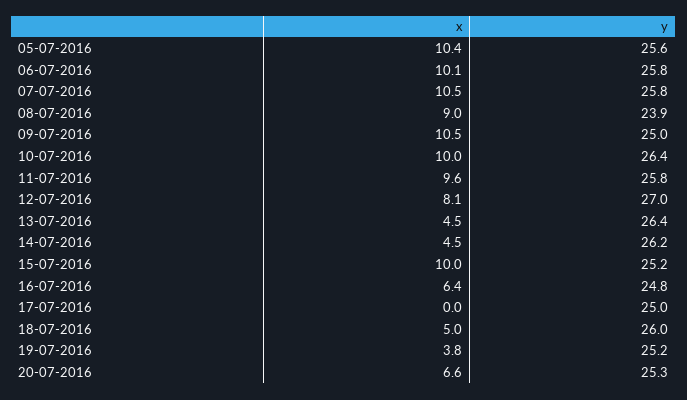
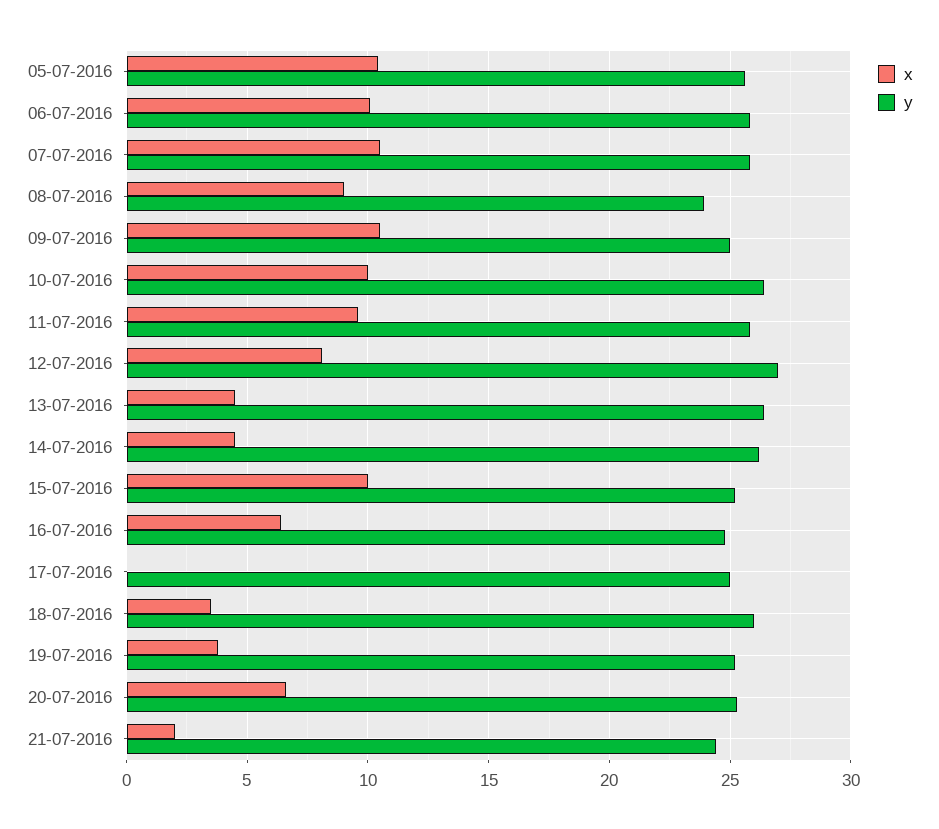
x, 18-07-2016: 5 -> 3.5
x, 21-07-2016: none -> 2
y, 21-07-2016: none -> 24.5

